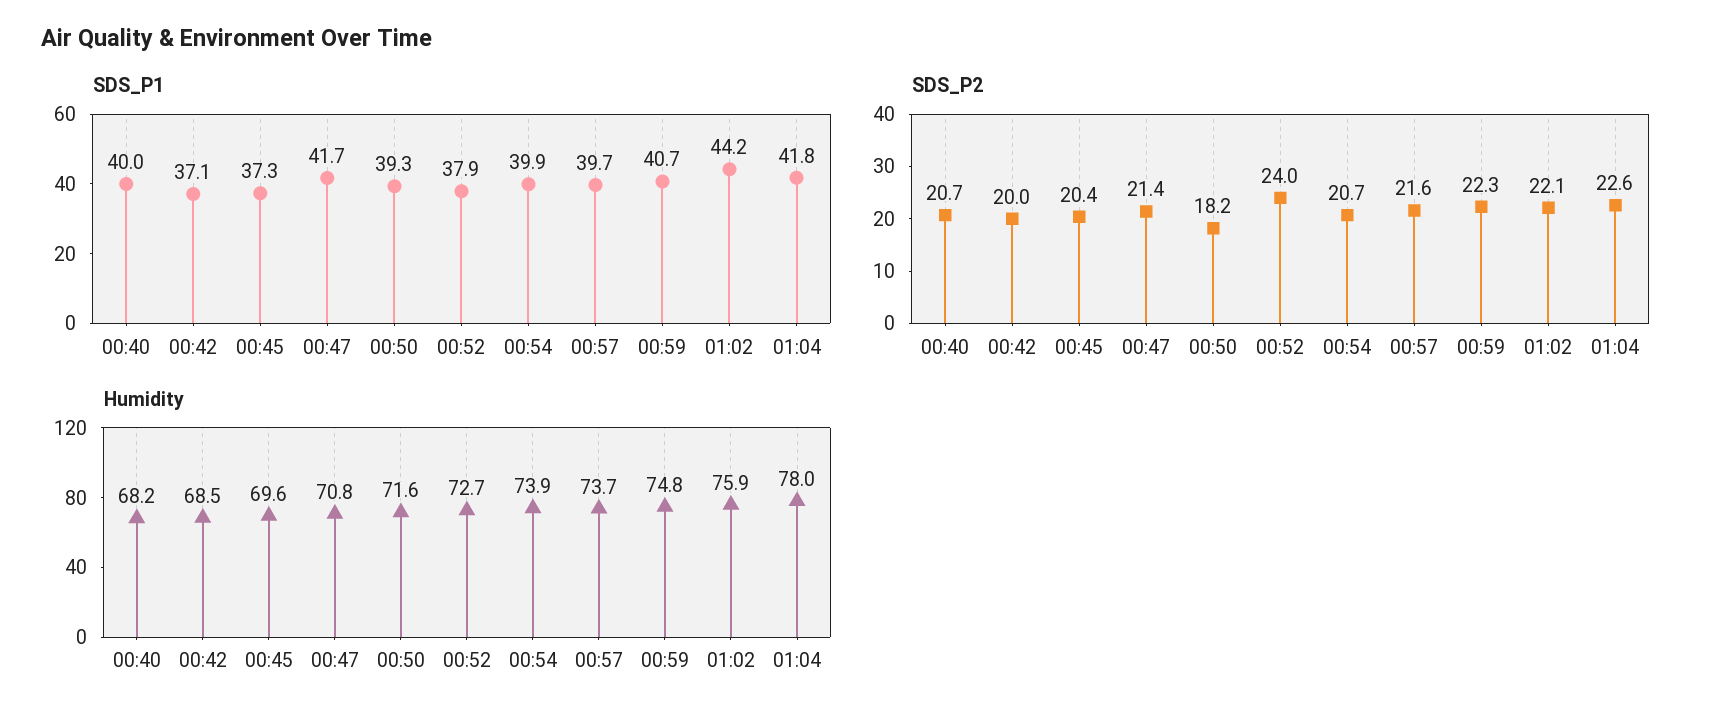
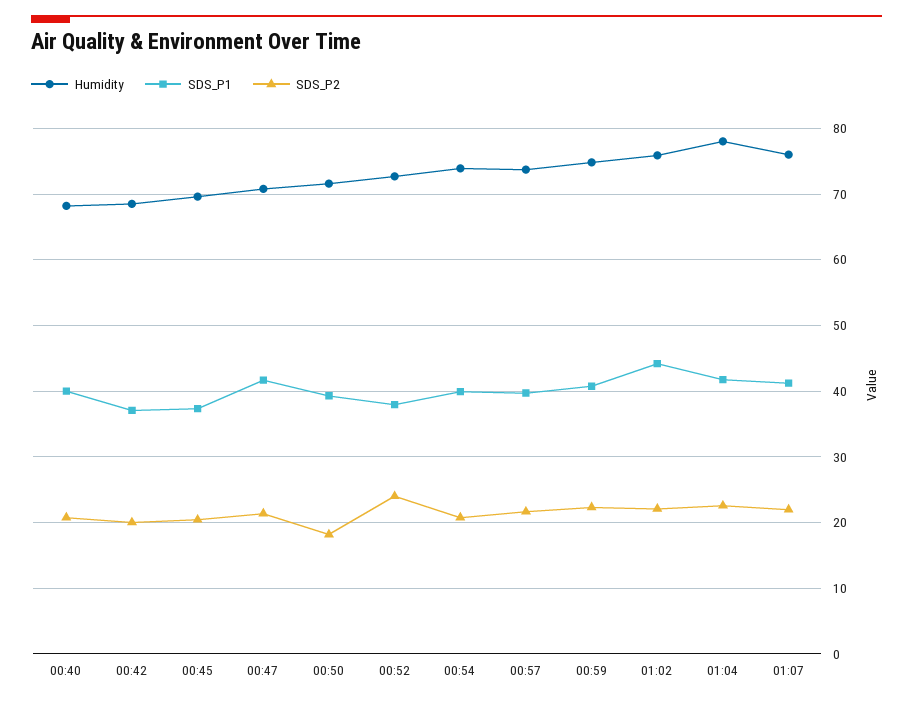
Humidity, 01:07: none -> 76
SDS_P1, 01:07: none -> 41
SDS_P2, 01:07: none -> 22

